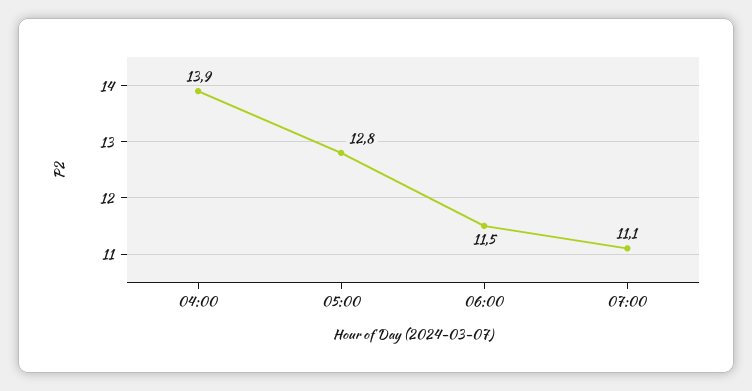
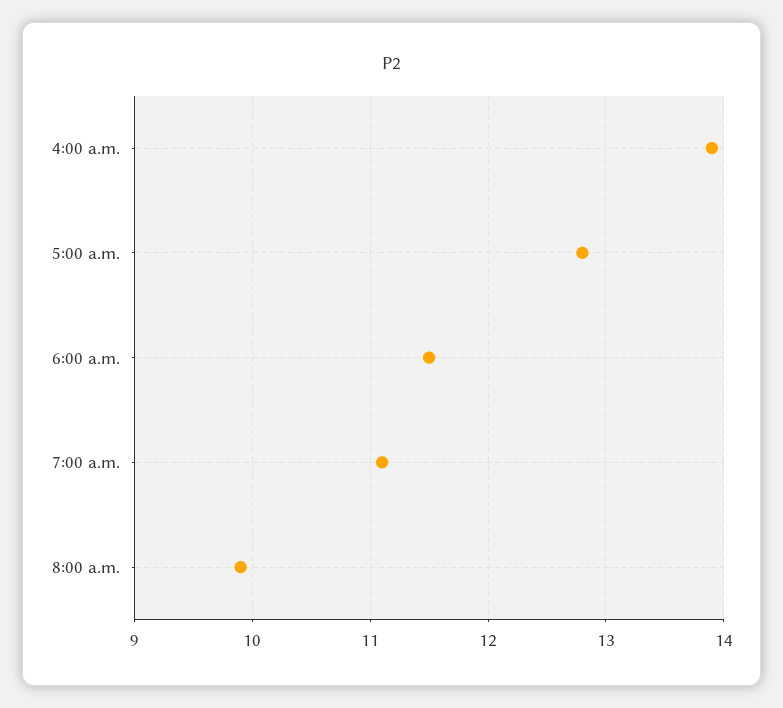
8:00 a.m.: none -> 9.9

